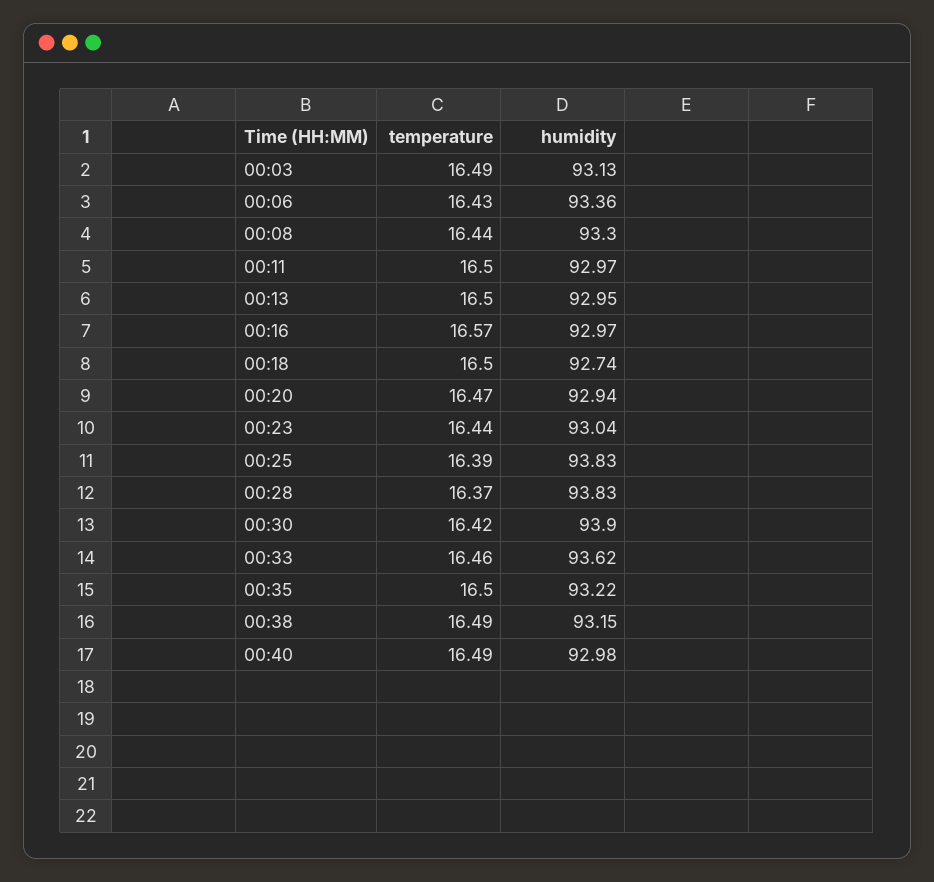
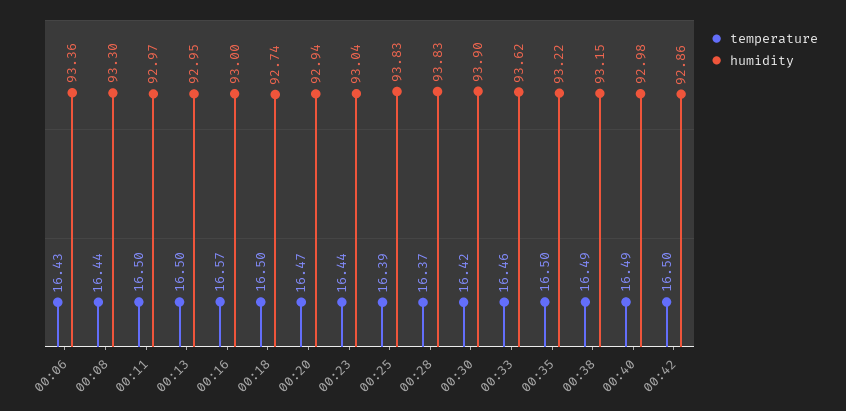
temperature, 00:03: 16.49 -> none
humidity, 00:03: 93.13 -> none
humidity, 00:16: 92.97 -> 93
temperature, 00:42: none -> 16.5
humidity, 00:42: none -> 92.86

